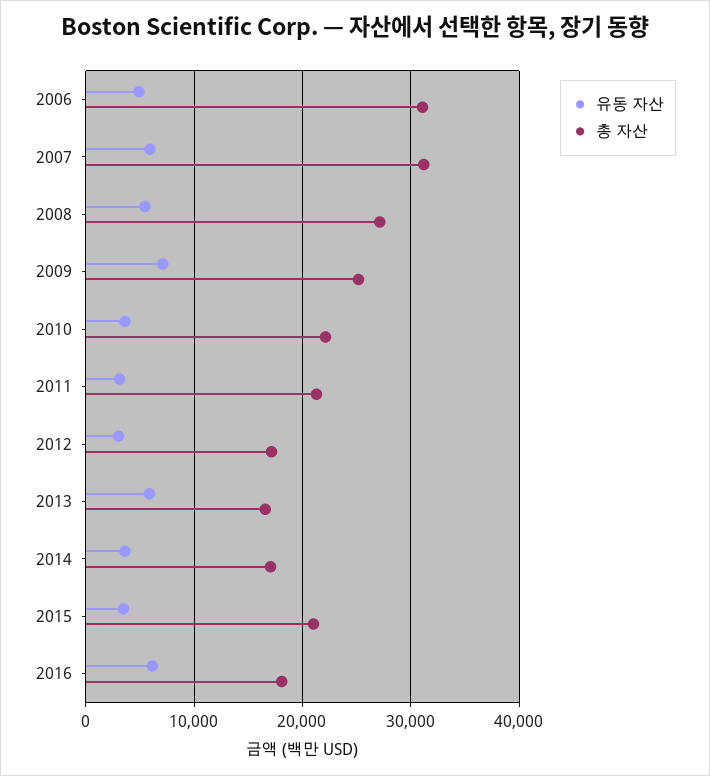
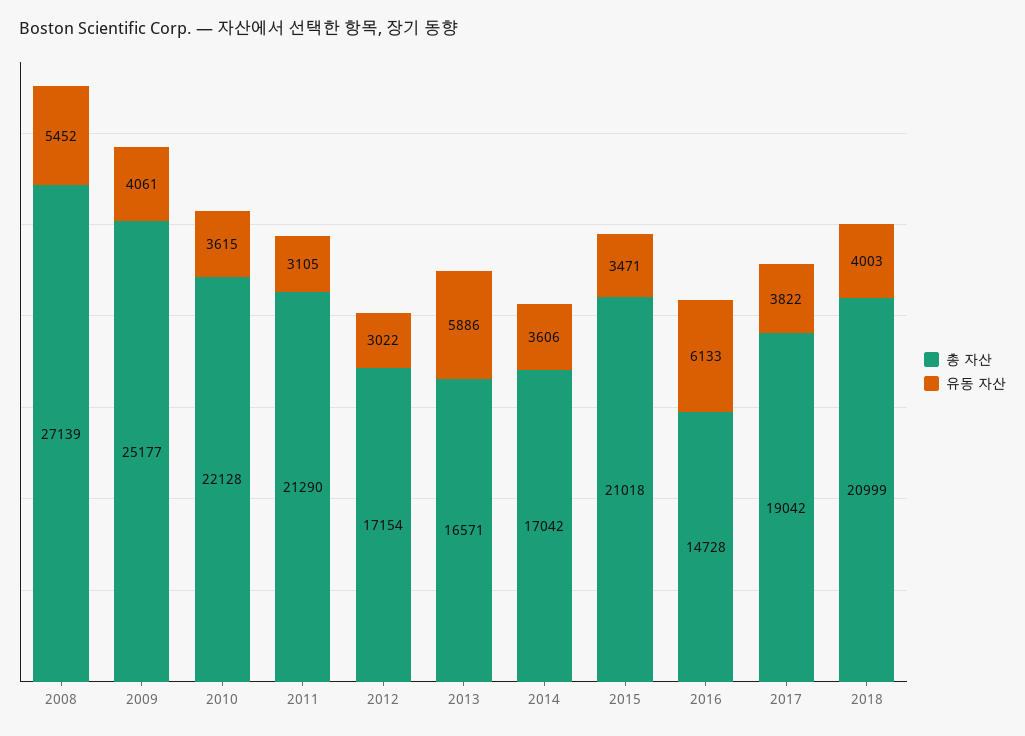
유동 자산, 2006: 5000 -> none
총 자산, 2006: 31000 -> none
유동 자산, 2007: 6000 -> none
총 자산, 2007: 31000 -> none
유동 자산, 2009: 7000 -> 4061
총 자산, 2016: 18000 -> 14728
총 자산, 2017: none -> 19042
유동 자산, 2017: none -> 3822
총 자산, 2018: none -> 20999
유동 자산, 2018: none -> 4003

